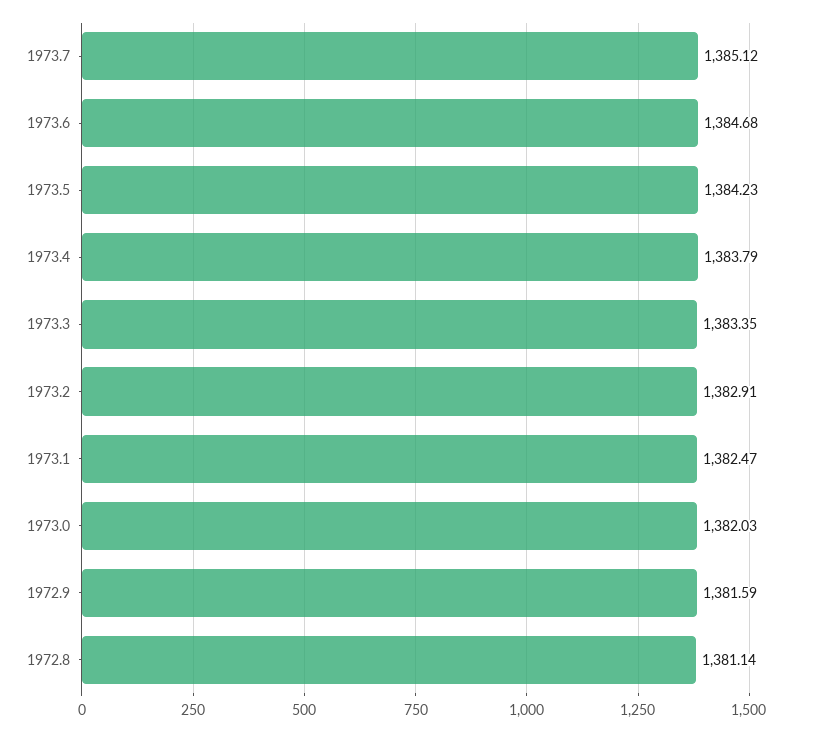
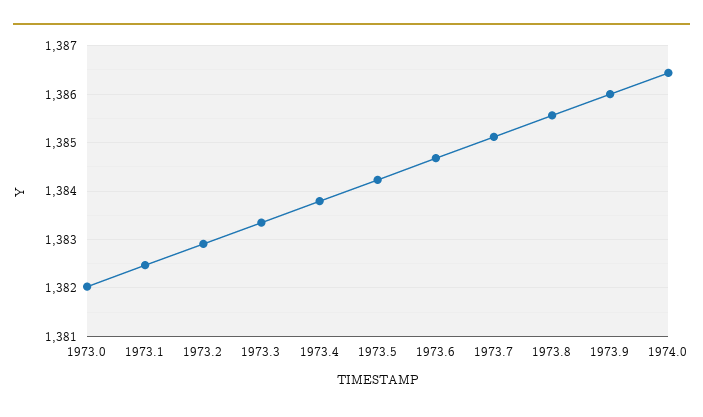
1972.9: 1381.59 -> none
1972.8: 1381.14 -> none
1973.8: none -> 1385.6
1973.9: none -> 1386
1974.0: none -> 1386.4

